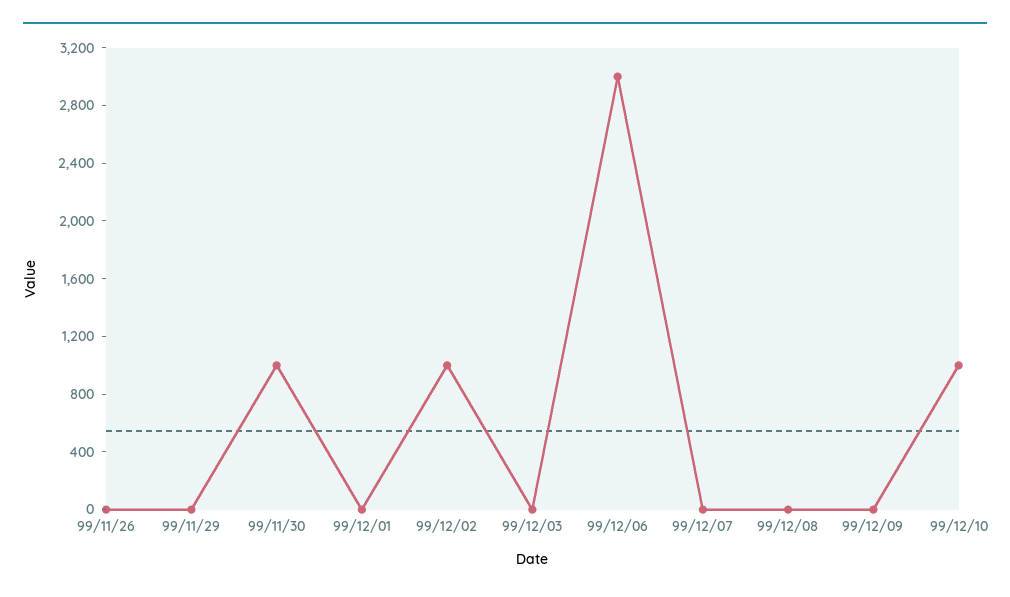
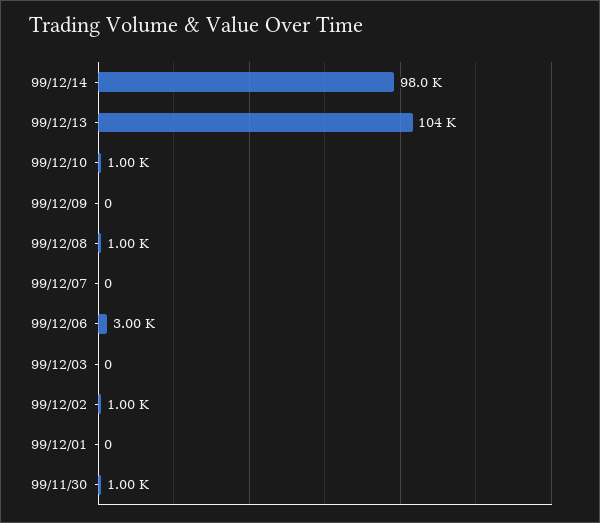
99/11/26: 0 -> none
99/11/29: 0 -> none
99/12/08: 0 -> 1000
99/12/14: none -> 98000
99/12/13: none -> 104000

